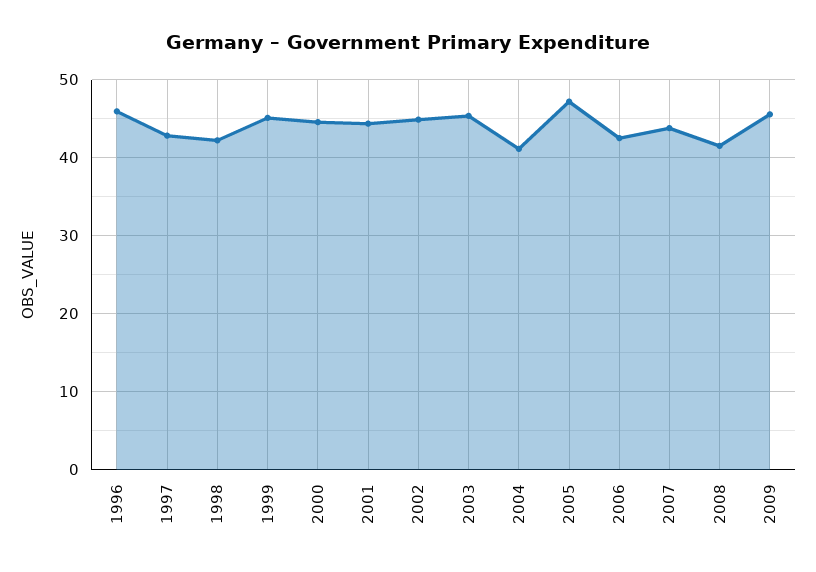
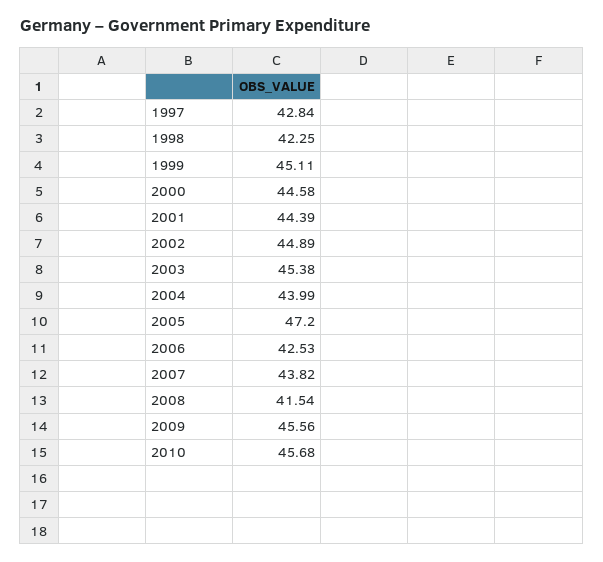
1996: 46 -> none
2004: 41 -> 43.99
2010: none -> 45.68

